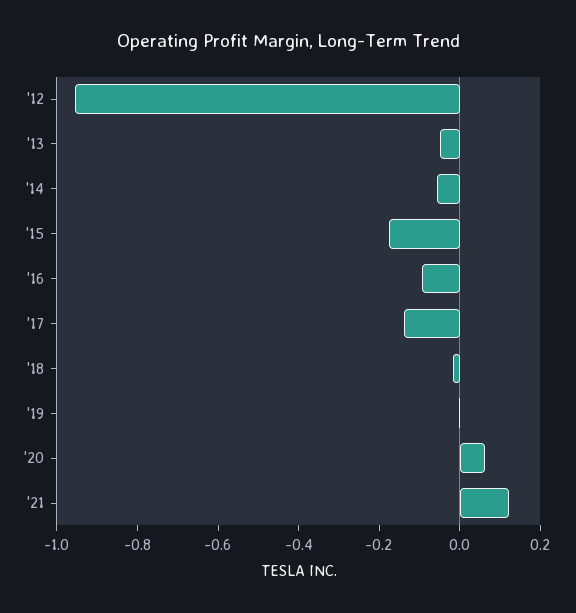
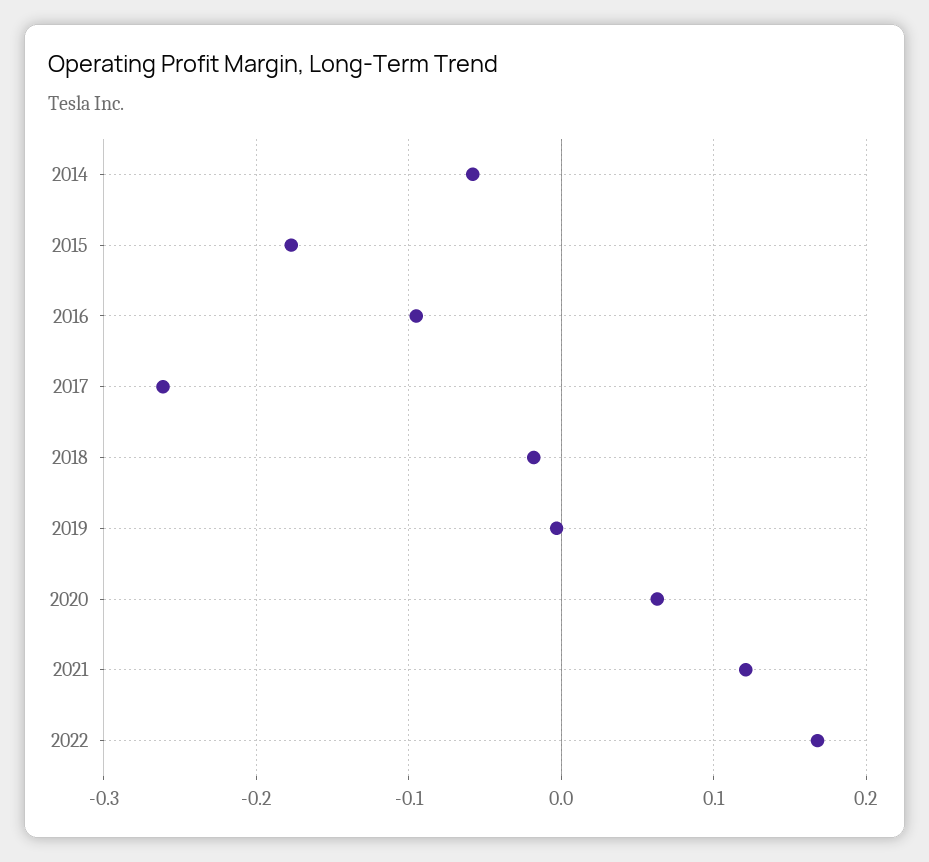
'12: -0.95 -> none
'13: -0.05 -> none
'17: -0.15 -> -0.26
2022: none -> 0.17

